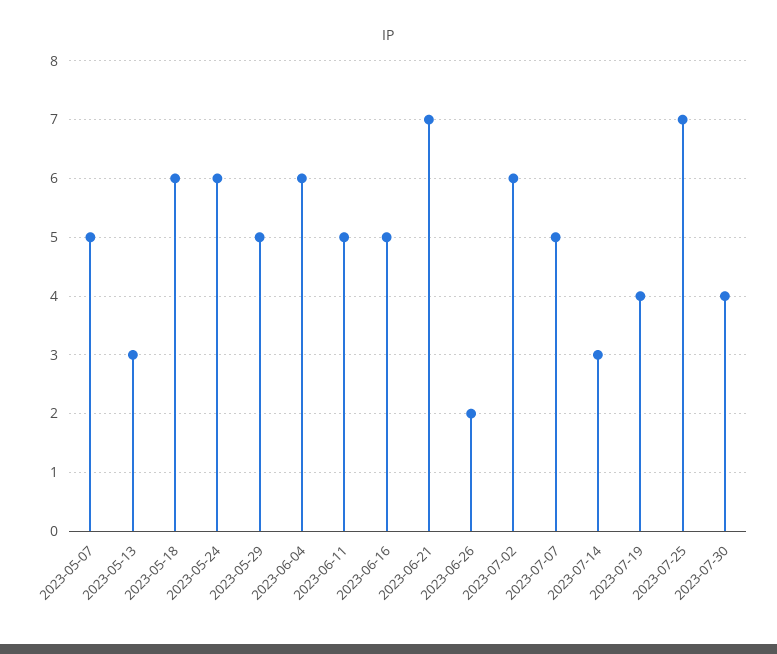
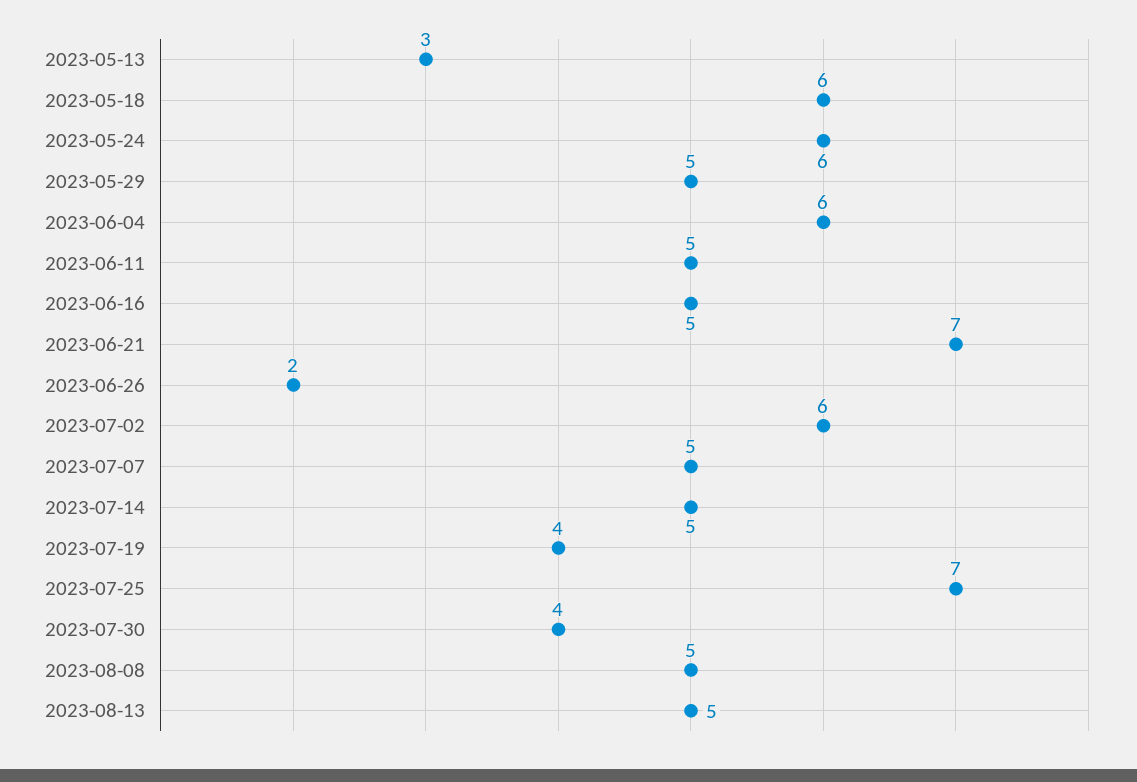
2023-05-07: 5 -> none
2023-07-14: 3 -> 5
2023-08-08: none -> 5
2023-08-13: none -> 5

